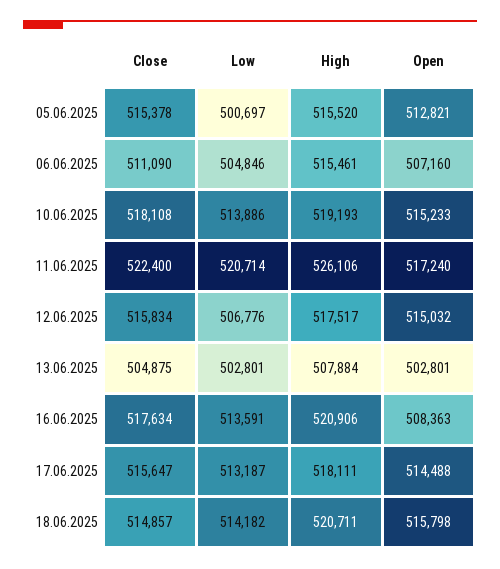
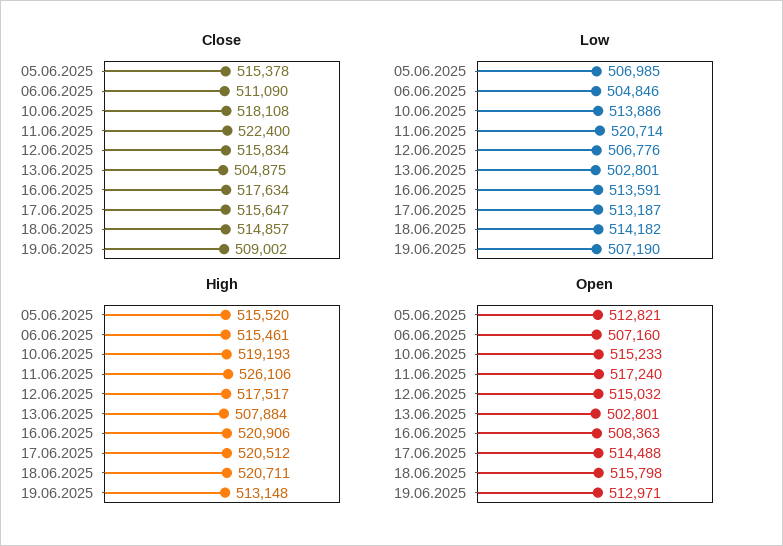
Low, 05.06.2025: 500697 -> 506985
High, 17.06.2025: 518111 -> 520512
Close, 19.06.2025: none -> 509002
Low, 19.06.2025: none -> 507190
High, 19.06.2025: none -> 513148
Open, 19.06.2025: none -> 512971

